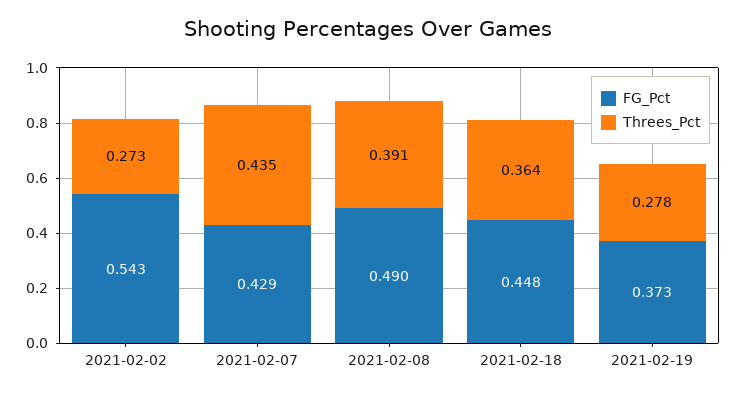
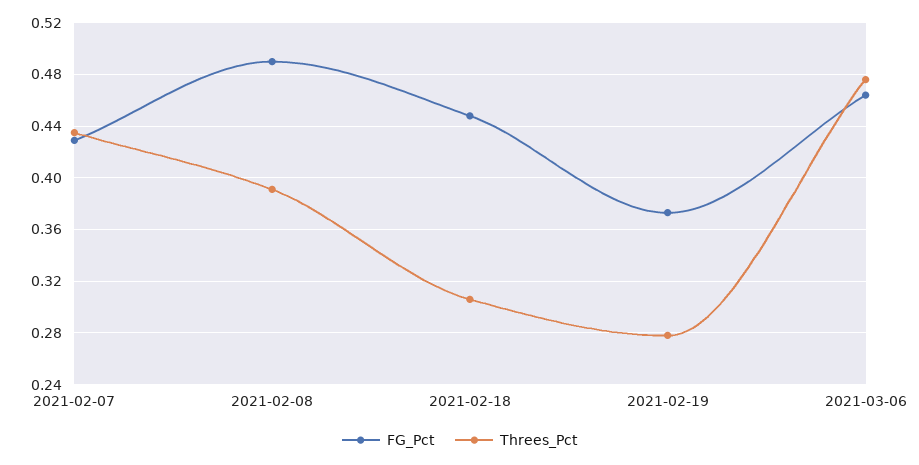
FG_Pct, 2021-02-02: 0.543 -> none
Threes_Pct, 2021-02-02: 0.273 -> none
Threes_Pct, 2021-02-18: 0.364 -> 0.305
FG_Pct, 2021-03-06: none -> 0.465
Threes_Pct, 2021-03-06: none -> 0.475

